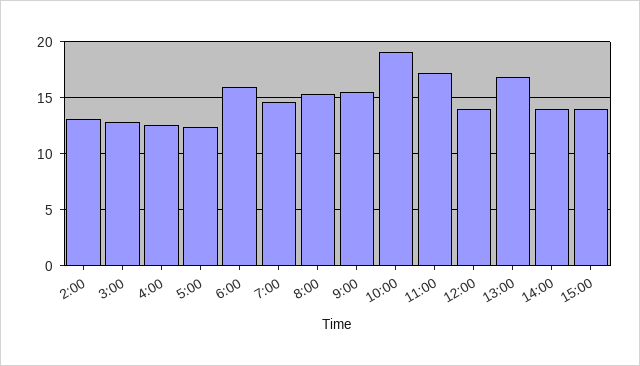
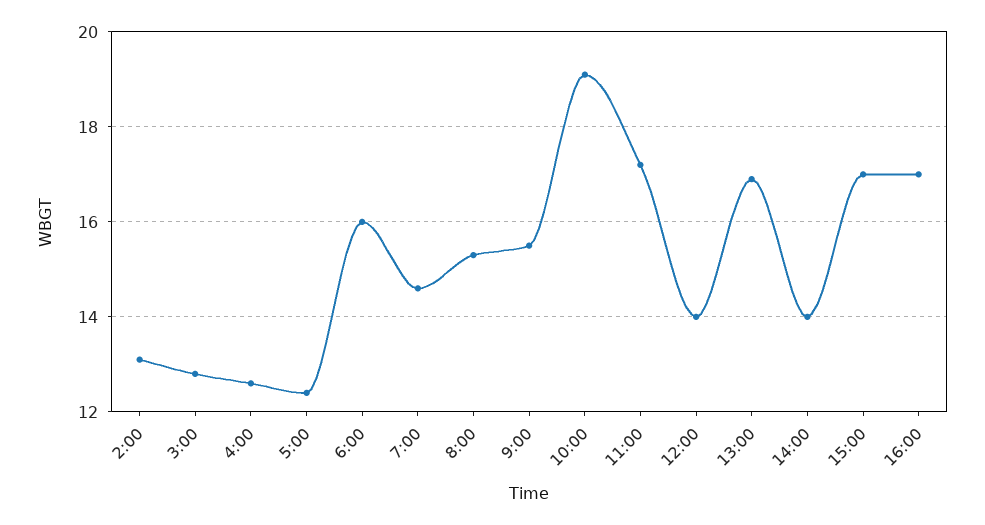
15:00: 14 -> 17
16:00: none -> 17

